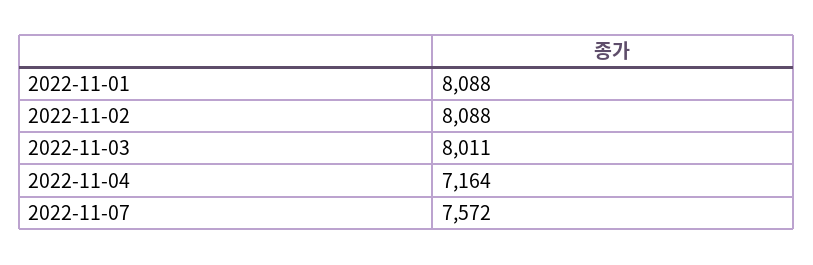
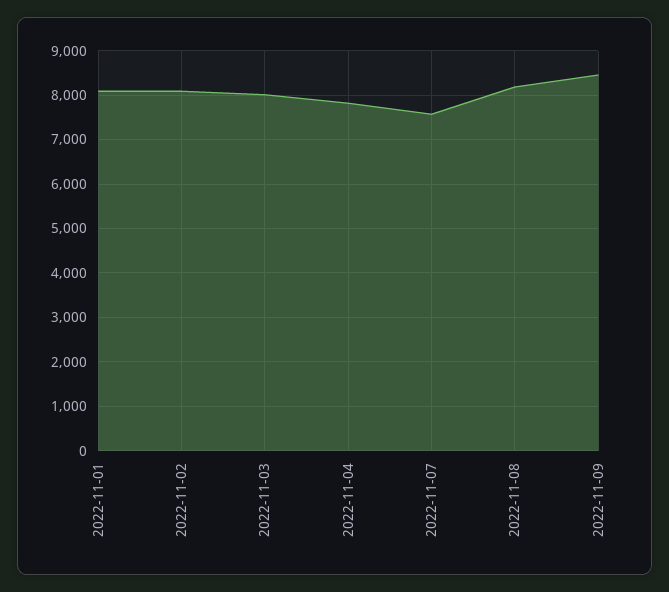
2022-11-04: 7164 -> 7800
2022-11-08: none -> 8200
2022-11-09: none -> 8400

